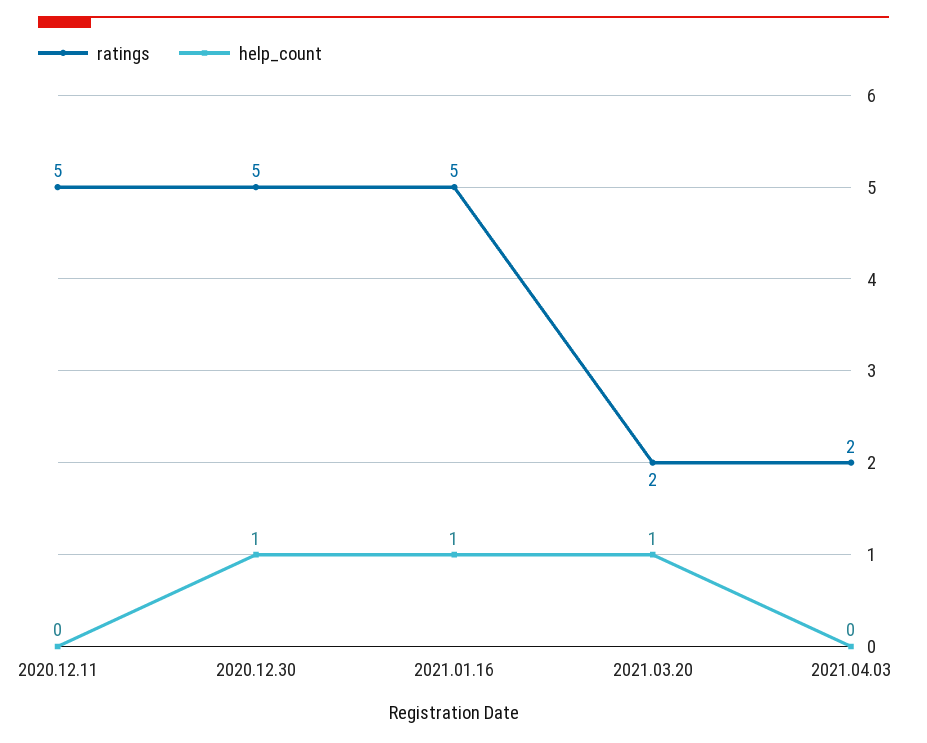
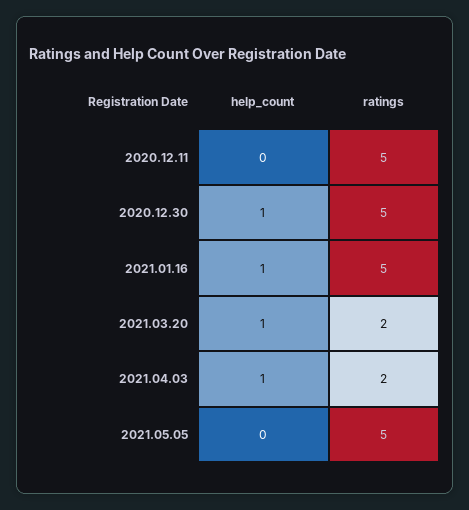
help_count, 2021.04.03: 0 -> 1
help_count, 2021.05.05: none -> 0
ratings, 2021.05.05: none -> 5

